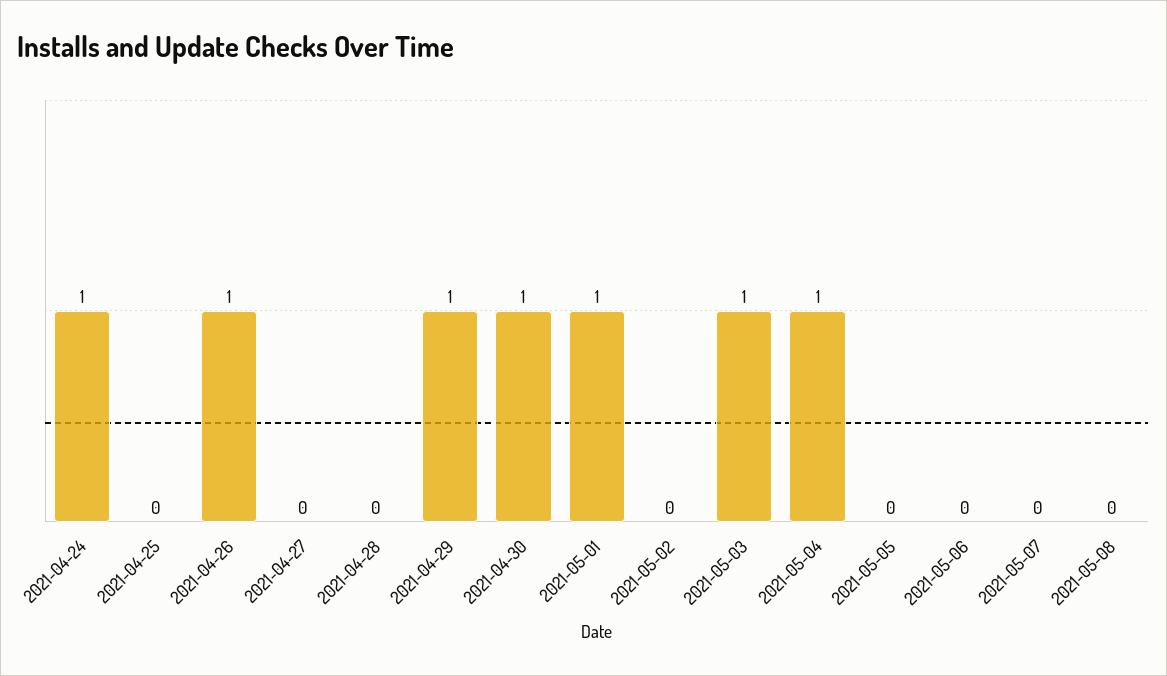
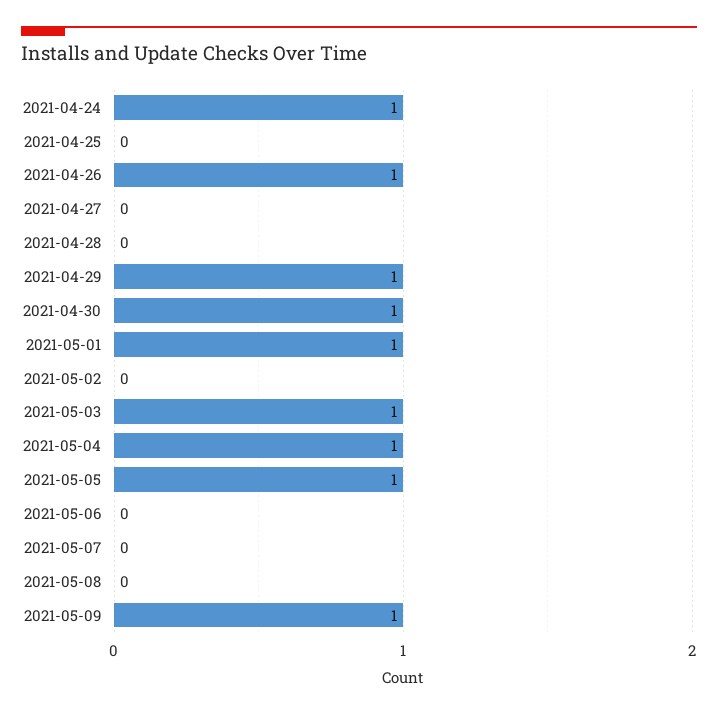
2021-05-05: 0 -> 1
2021-05-09: none -> 1

